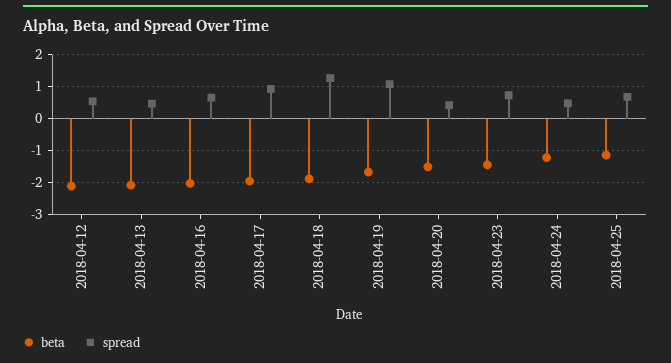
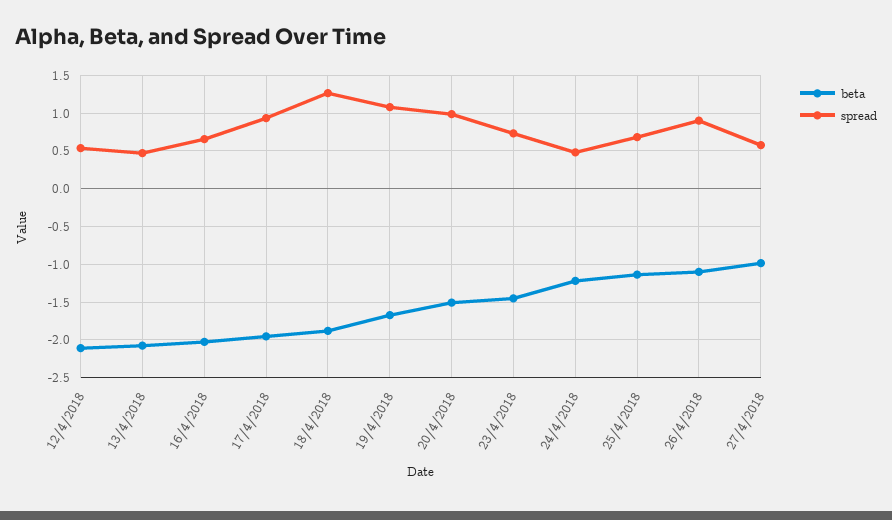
spread, 2018-04-20: 0.4 -> 1
beta, 26/4/2018: none -> -1.1
spread, 26/4/2018: none -> 0.9
beta, 27/4/2018: none -> -1
spread, 27/4/2018: none -> 0.6

